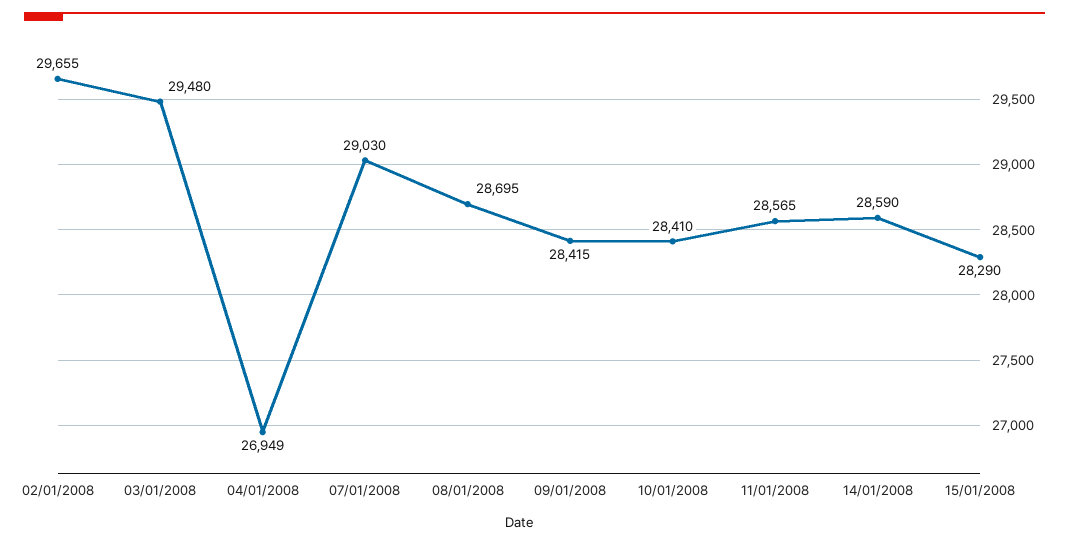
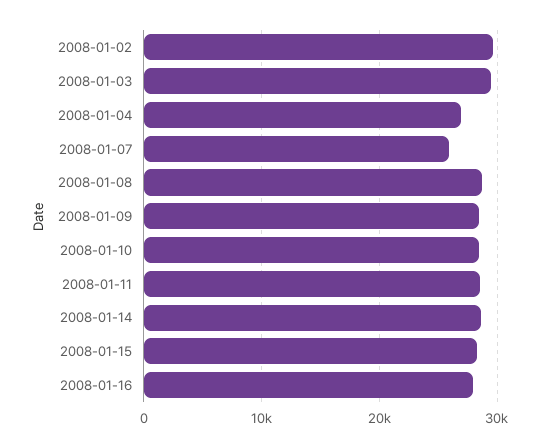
07/01/2008: 29030 -> 26000
2008-01-16: none -> 28000

